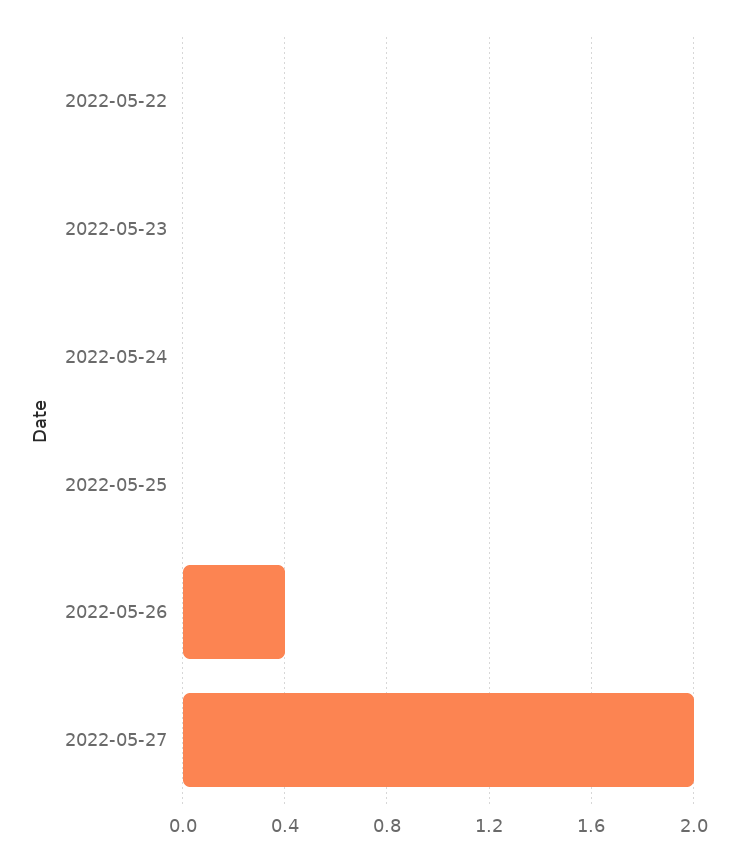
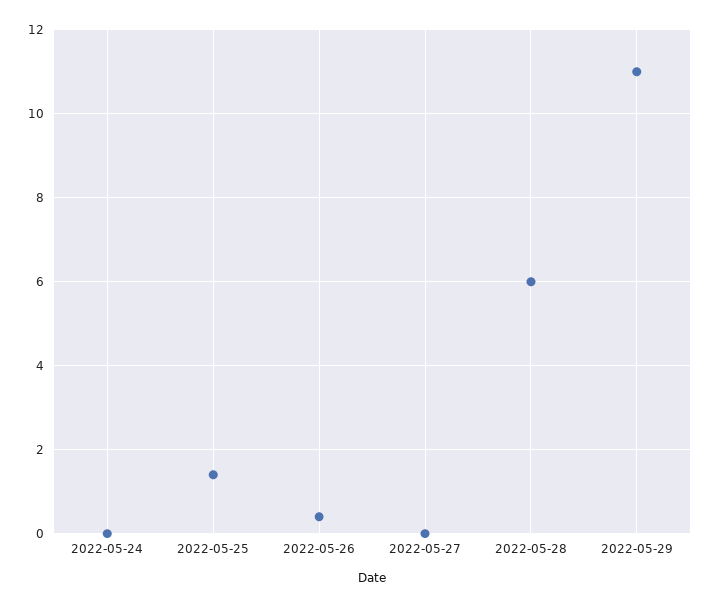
2022-05-22: 0 -> none
2022-05-23: 0 -> none
2022-05-25: 0 -> 1.5
2022-05-27: 2 -> 0
2022-05-28: none -> 6
2022-05-29: none -> 11

